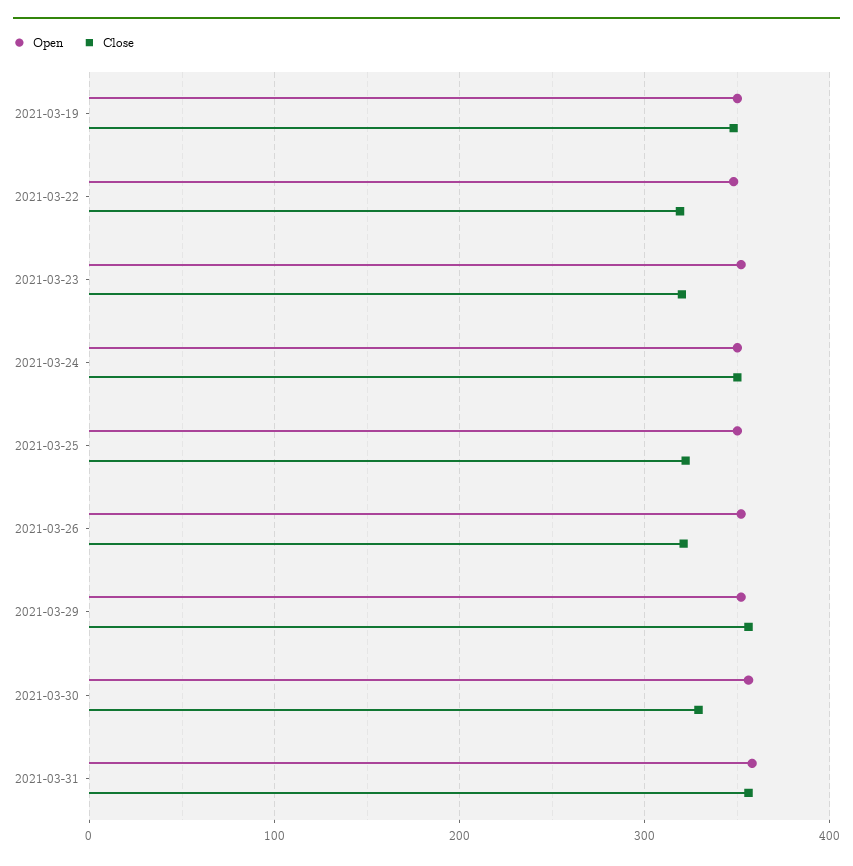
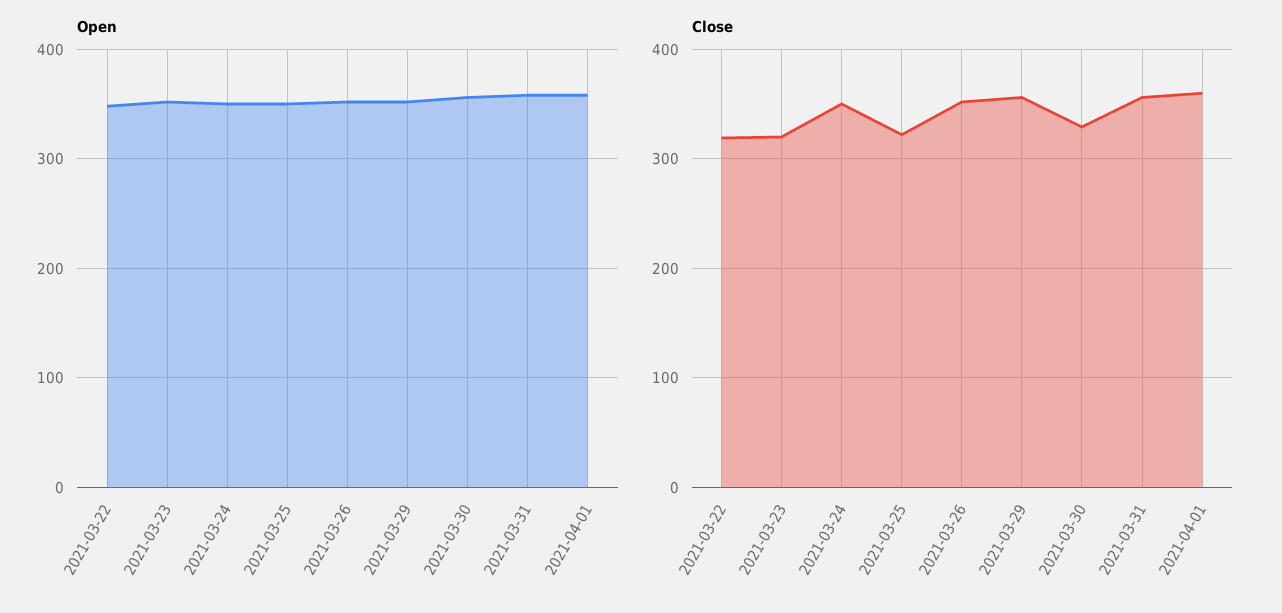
Open, 2021-03-19: 350 -> none
Close, 2021-03-19: 350 -> none
Close, 2021-03-26: 320 -> 350
Open, 2021-04-01: none -> 360
Close, 2021-04-01: none -> 360

